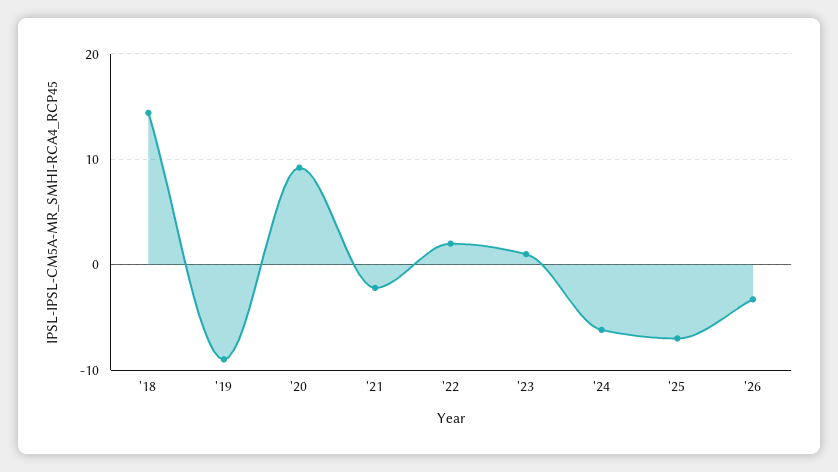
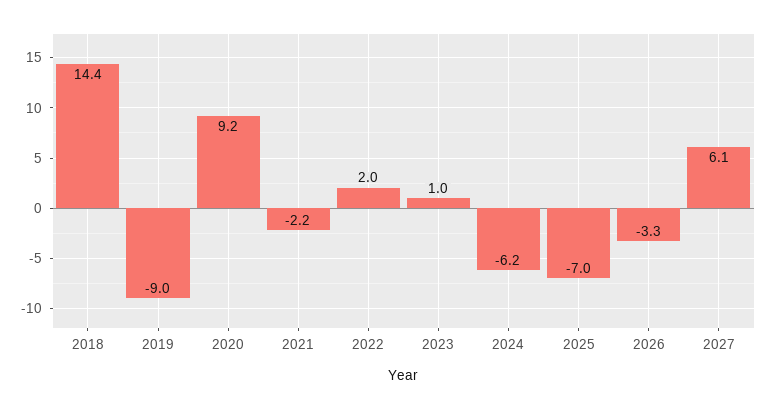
2027: none -> 6.1

